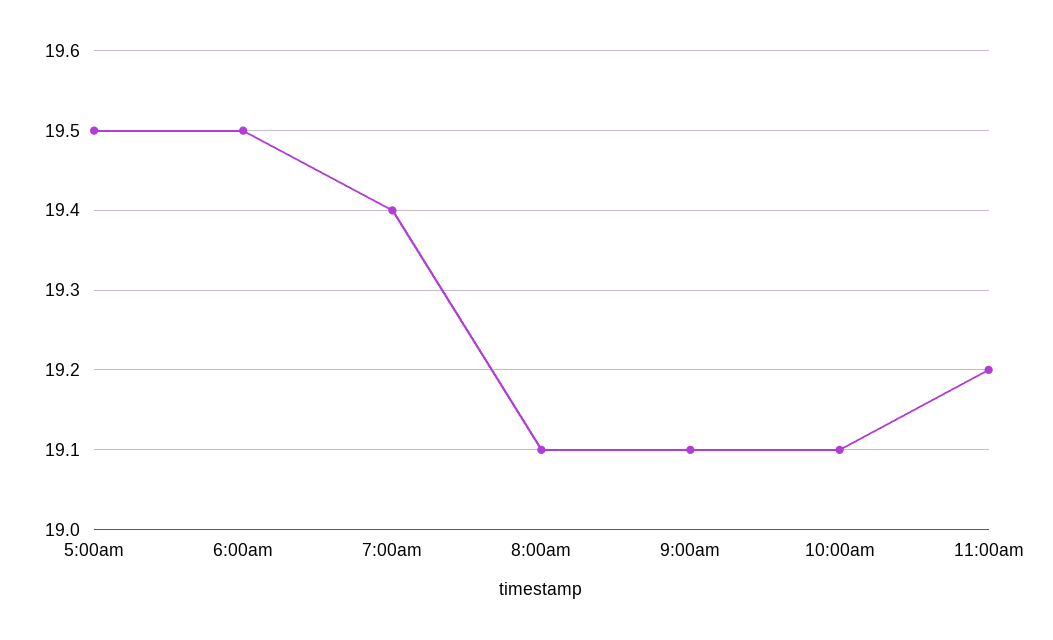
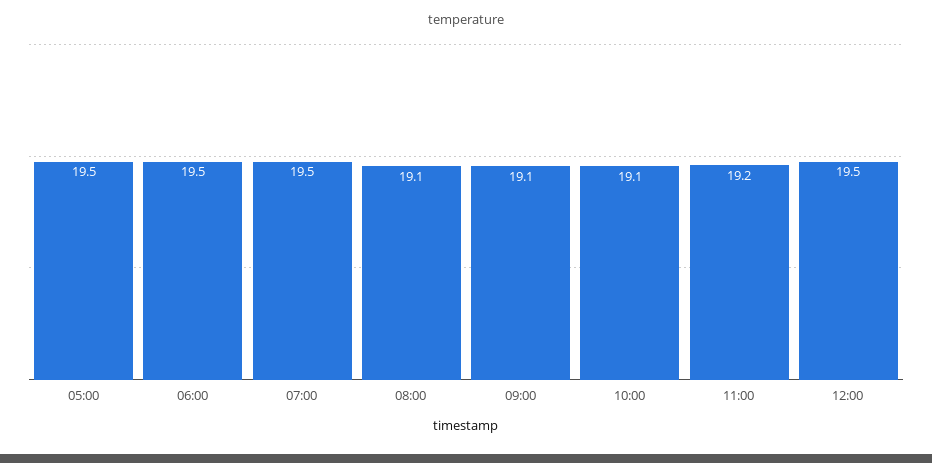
7:00am: 19.4 -> 19.5
12:00: none -> 19.5

